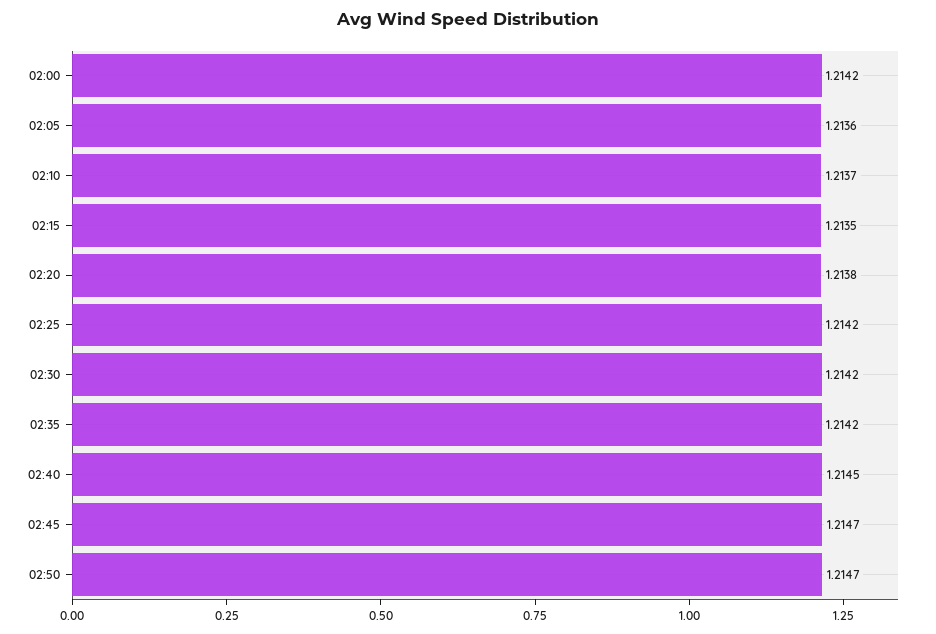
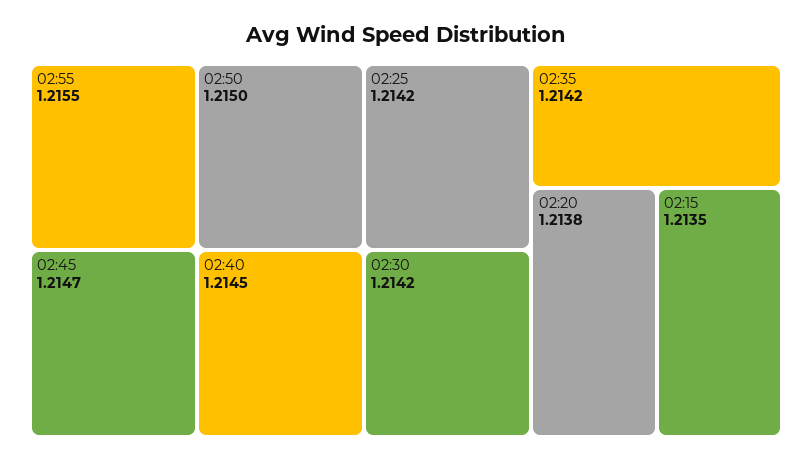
02:00: 1.2142 -> none
02:05: 1.2136 -> none
02:10: 1.2137 -> none
02:50: 1.2147 -> 1.215
02:55: none -> 1.2155

